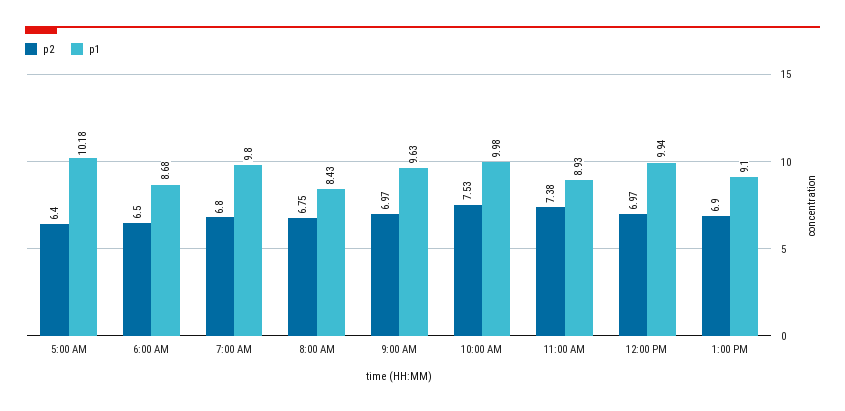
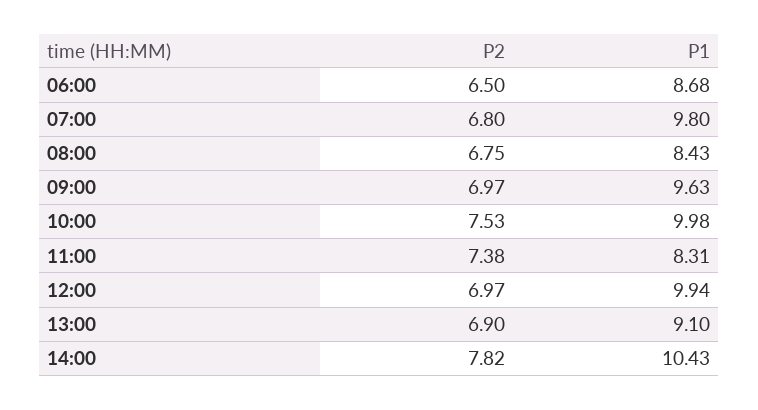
p2, 5:00 AM: 6.4 -> none
p1, 5:00 AM: 10.18 -> none
p1, 11:00 AM: 8.93 -> 8.31
p2, 14:00: none -> 7.82
p1, 14:00: none -> 10.43

